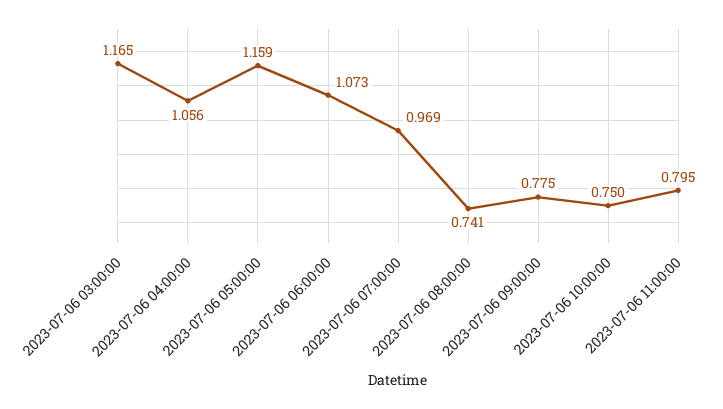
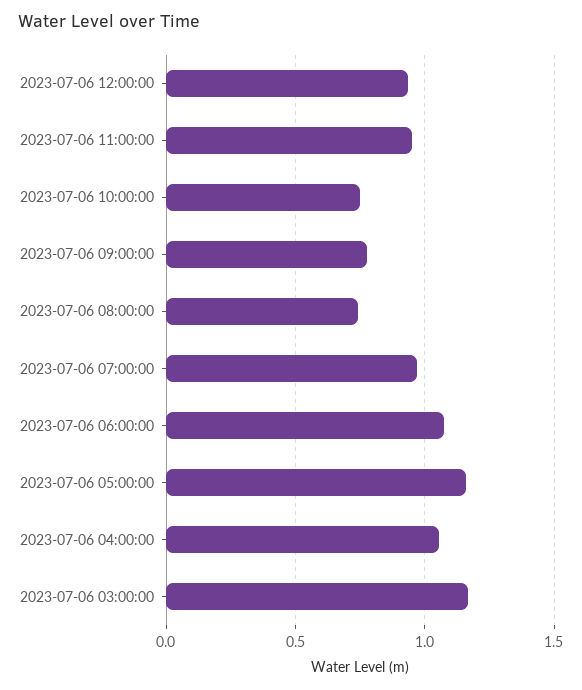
2023-07-06 11:00:00: 0.795 -> 0.95
2023-07-06 12:00:00: none -> 0.95

